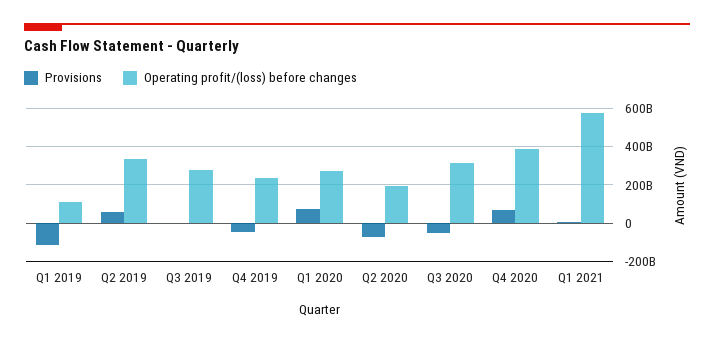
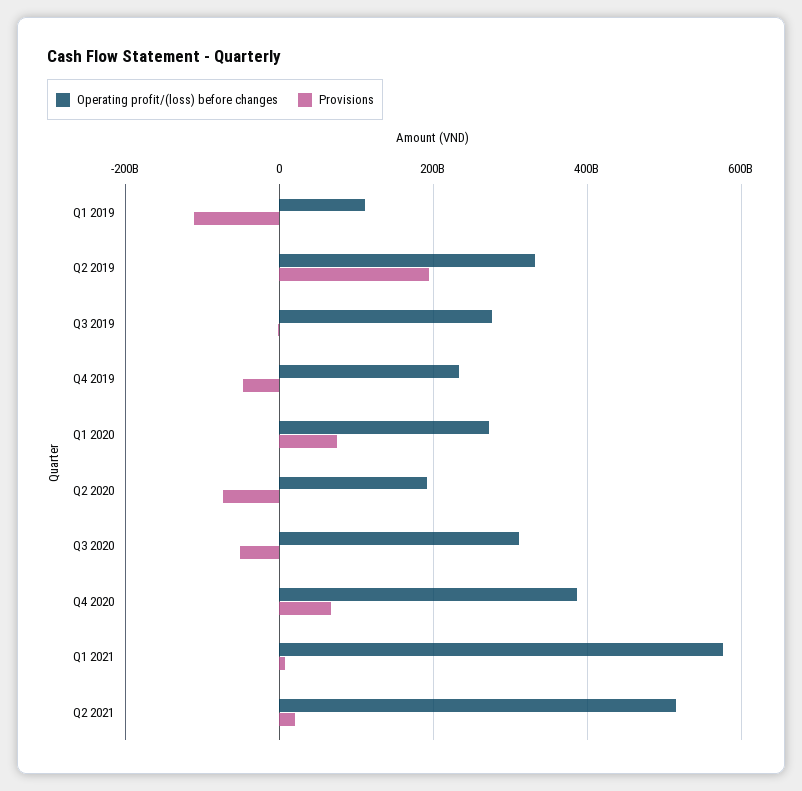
Provisions, Q2 2019: 50000000000 -> 200000000000
Operating profit/(loss) before changes, Q2 2021: none -> 520000000000
Provisions, Q2 2021: none -> 20000000000

